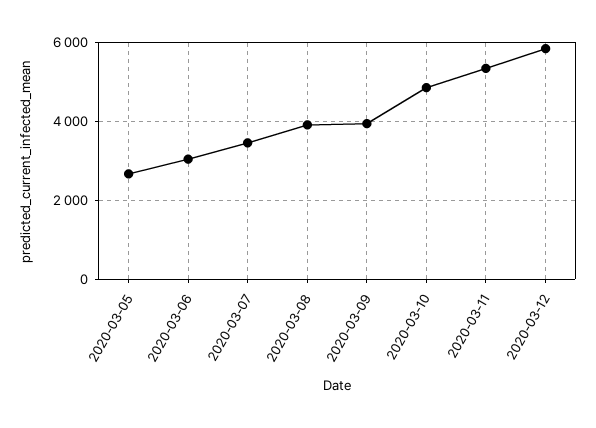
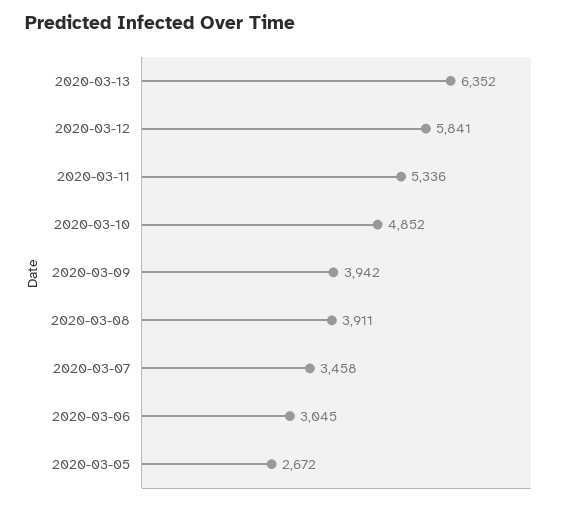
2020-03-13: none -> 6352

